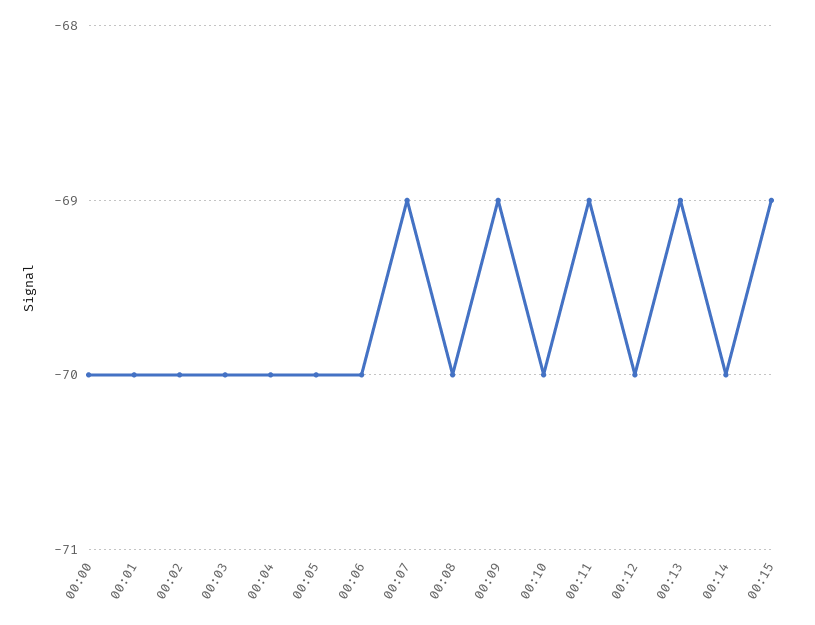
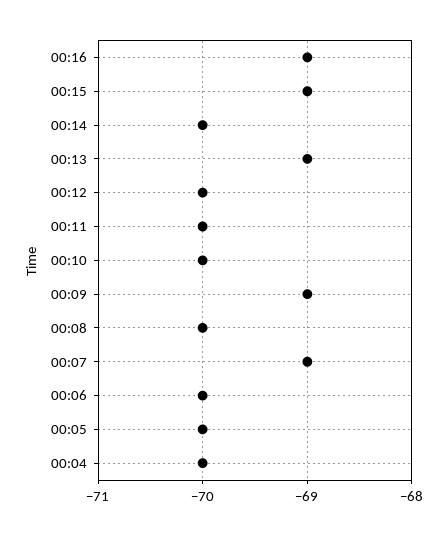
00:00: -70 -> none
00:01: -70 -> none
00:02: -70 -> none
00:03: -70 -> none
00:11: -69 -> -70
00:16: none -> -69

